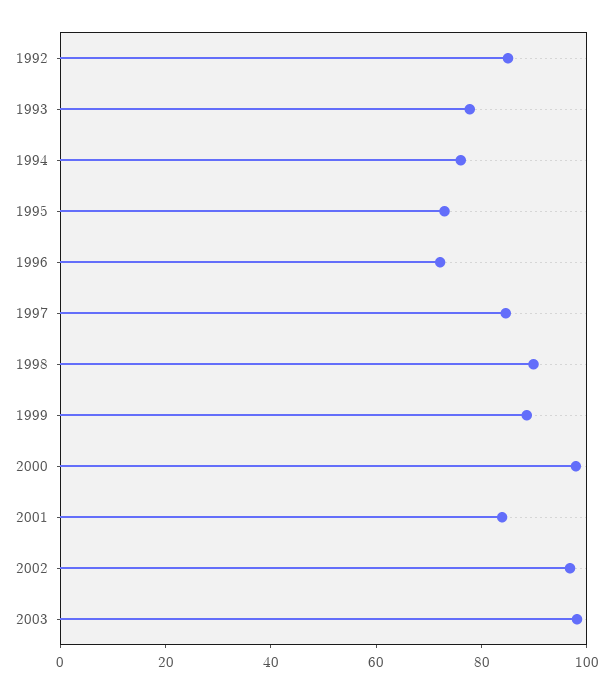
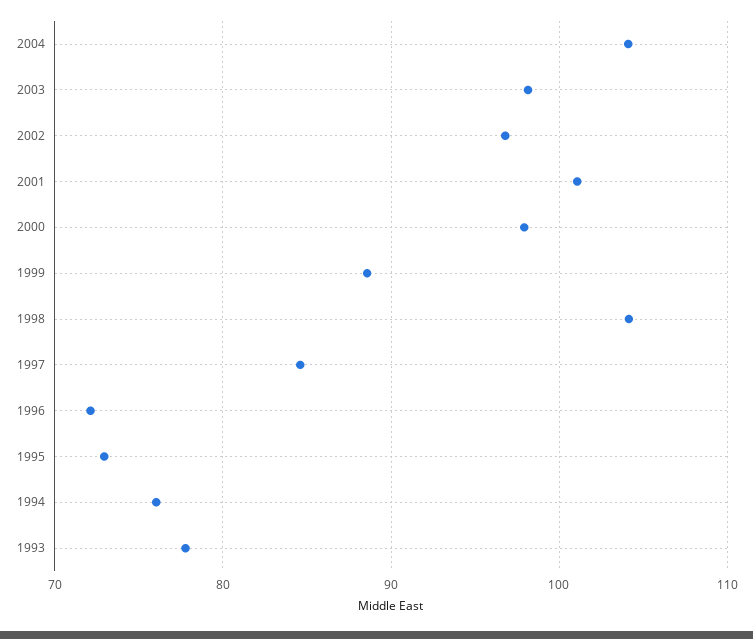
1992: 85 -> none
1998: 90 -> 104
2001: 85 -> 101
2004: none -> 104

